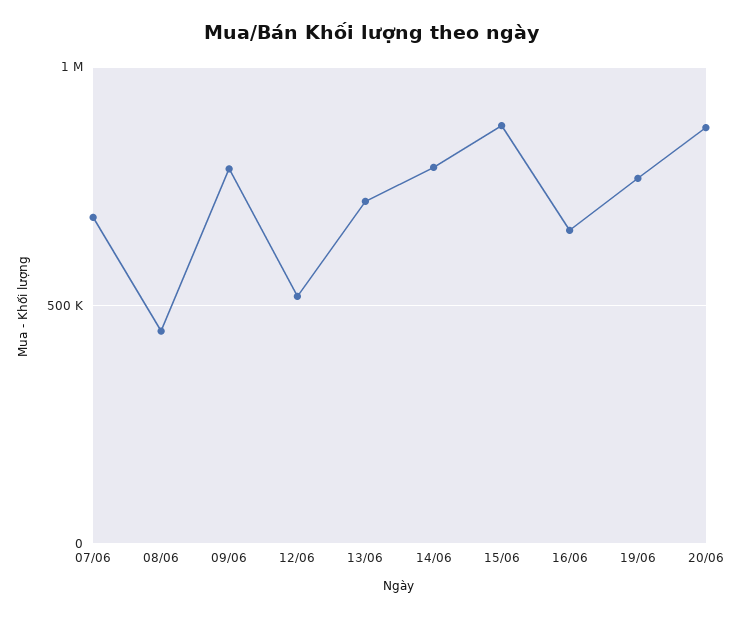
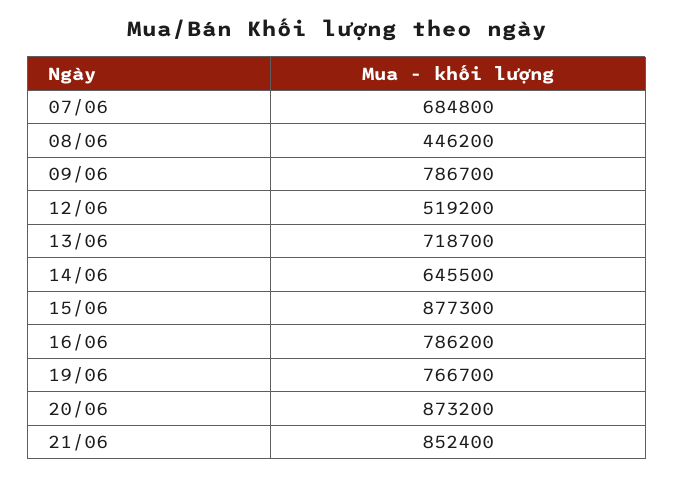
14/06: 800000 -> 645500
16/06: 650000 -> 786200
21/06: none -> 852400

